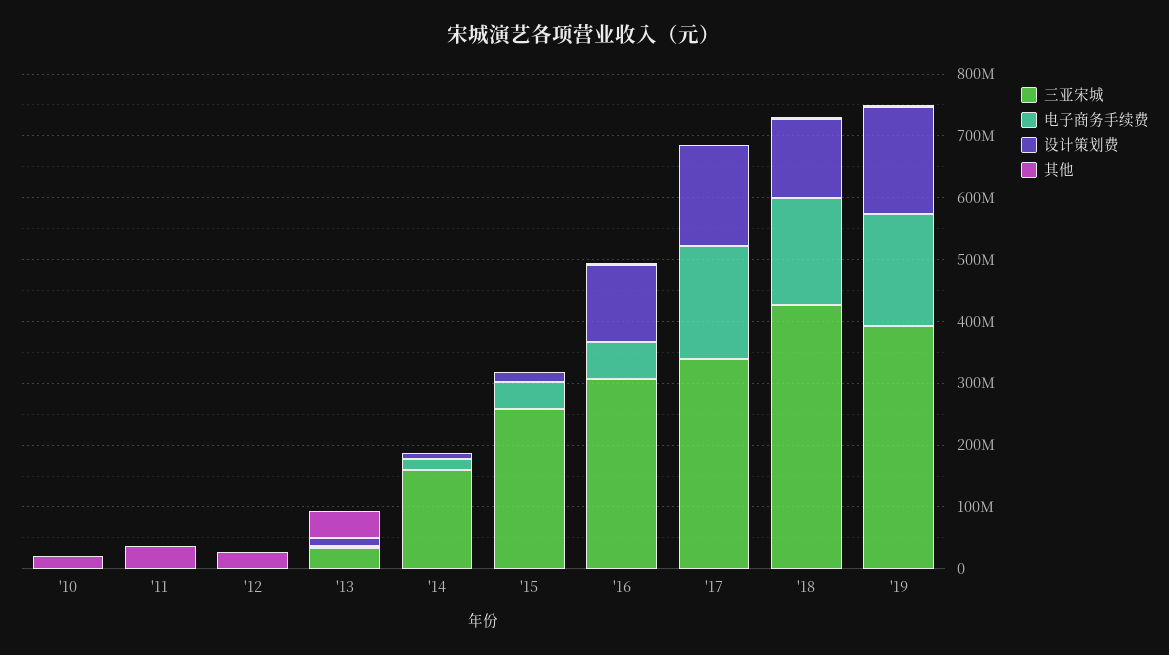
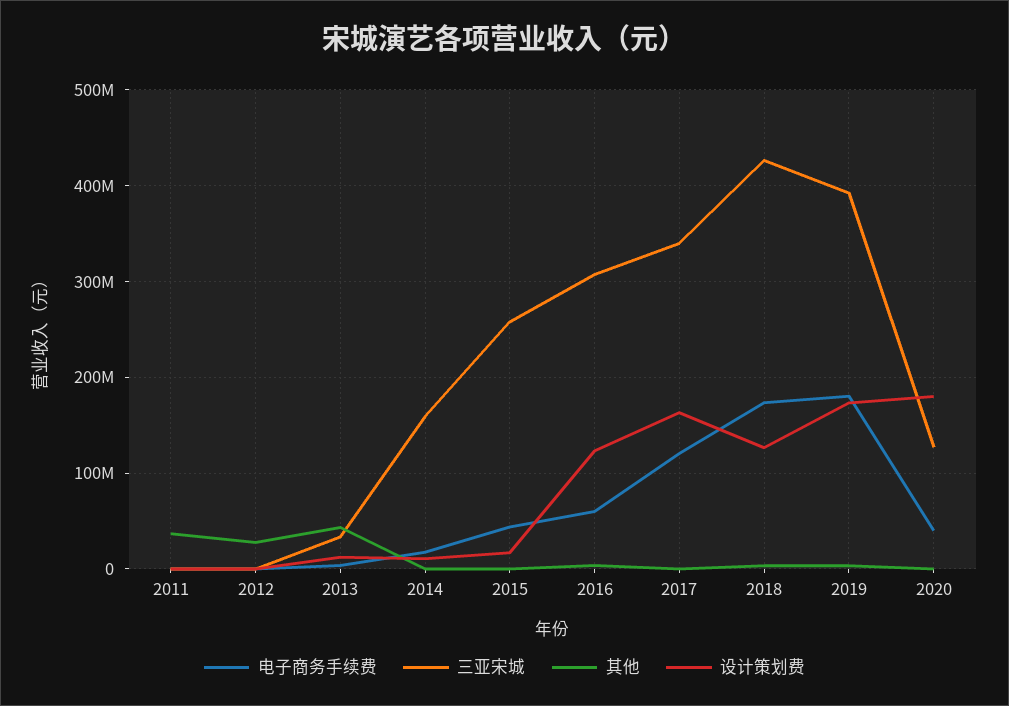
三亚宋城, '10: 0 -> none
电子商务手续费, '10: 0 -> none
设计策划费, '10: 0 -> none
其他, '10: 20000000 -> none
电子商务手续费, '17: 180000000 -> 120000000
电子商务手续费, 2020: none -> 40000000
三亚宋城, 2020: none -> 130000000
其他, 2020: none -> 0
设计策划费, 2020: none -> 180000000

